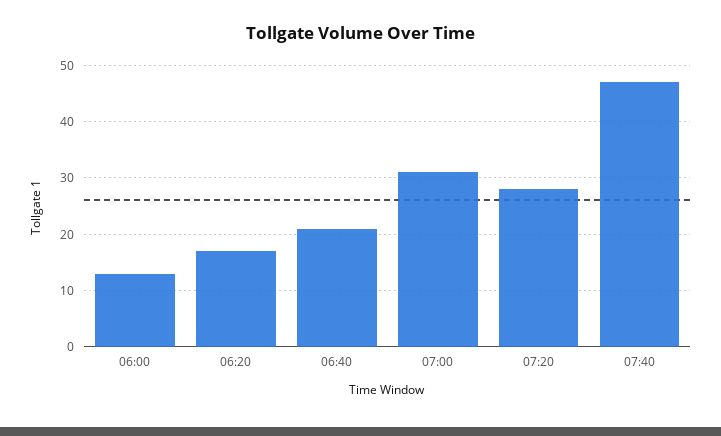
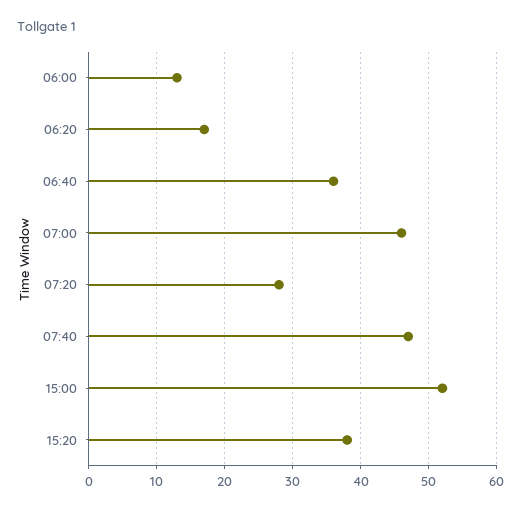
06:40: 20 -> 36
07:00: 30 -> 46
15:00: none -> 52
15:20: none -> 38

